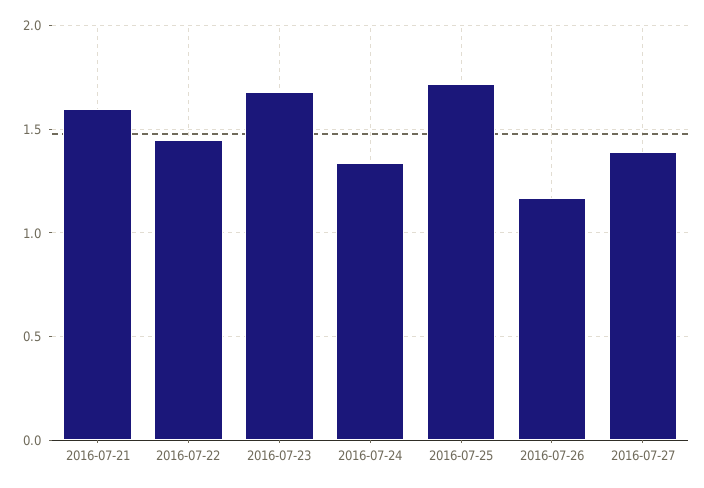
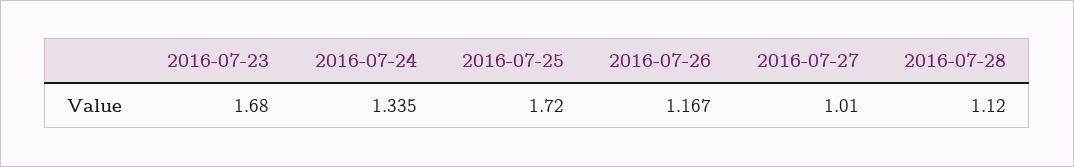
2016-07-21: 1.6 -> none
2016-07-22: 1.45 -> none
2016-07-27: 1.4 -> 1.01
2016-07-28: none -> 1.12

